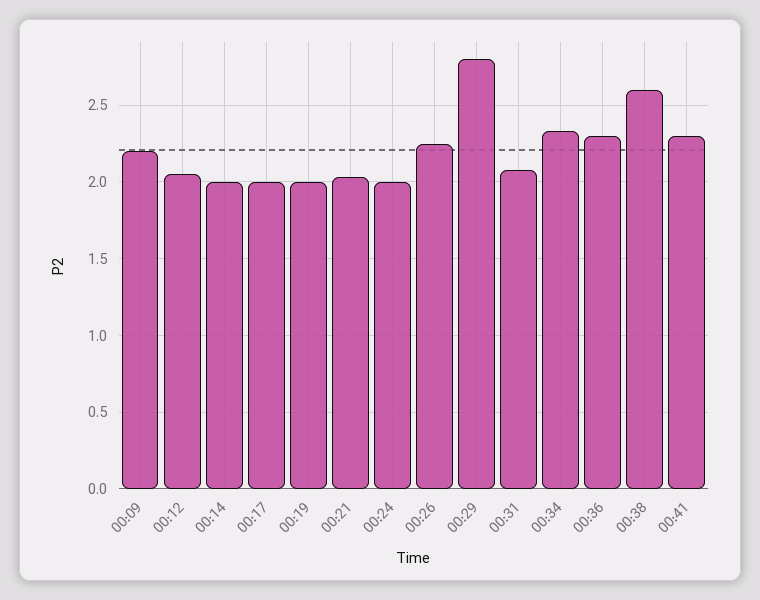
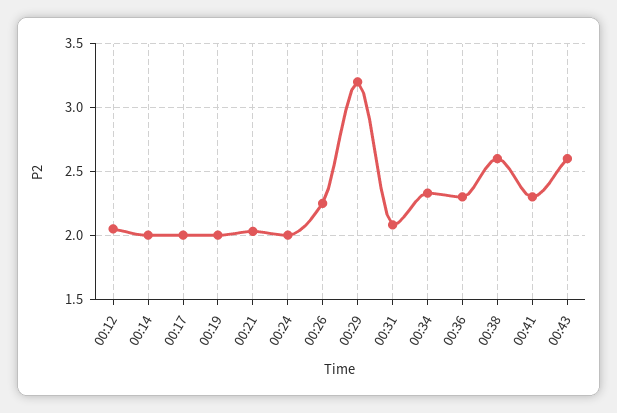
00:09: 2.2 -> none
00:29: 2.8 -> 3.2
00:43: none -> 2.6

